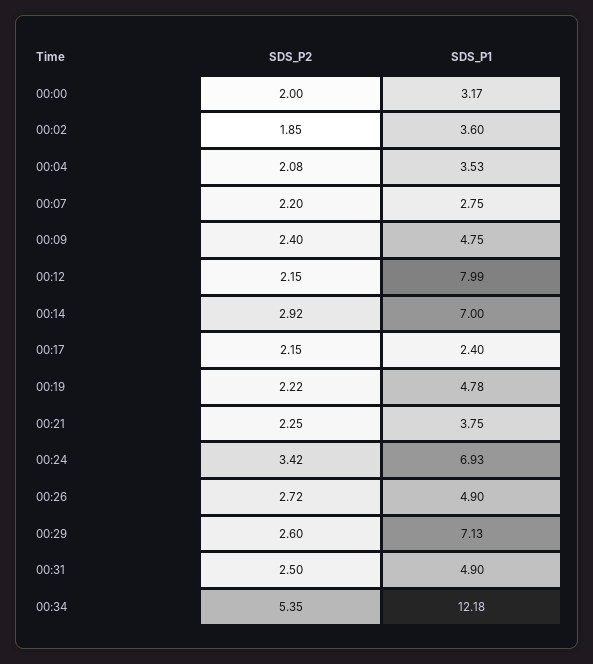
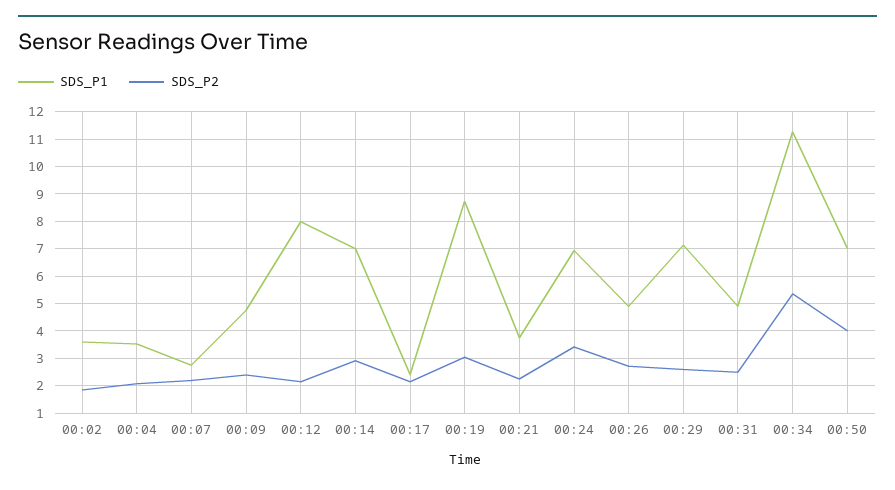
SDS_P2, 00:00: 2 -> none
SDS_P1, 00:00: 3.17 -> none
SDS_P2, 00:19: 2.22 -> 3
SDS_P1, 00:19: 4.78 -> 8.75
SDS_P1, 00:34: 12.18 -> 11.25
SDS_P1, 00:50: none -> 7
SDS_P2, 00:50: none -> 4

